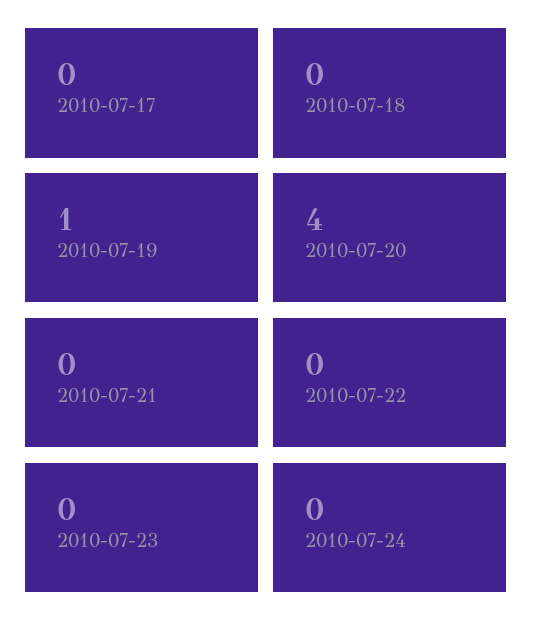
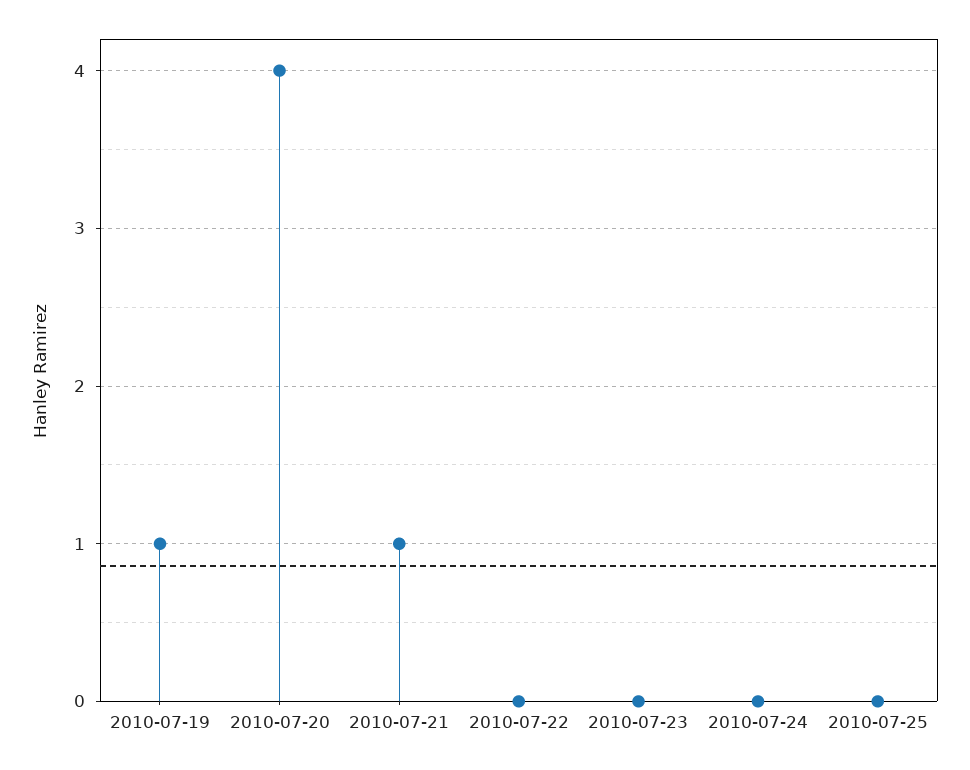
2010-07-17: 0 -> none
2010-07-18: 0 -> none
2010-07-21: 0 -> 1
2010-07-25: none -> 0

